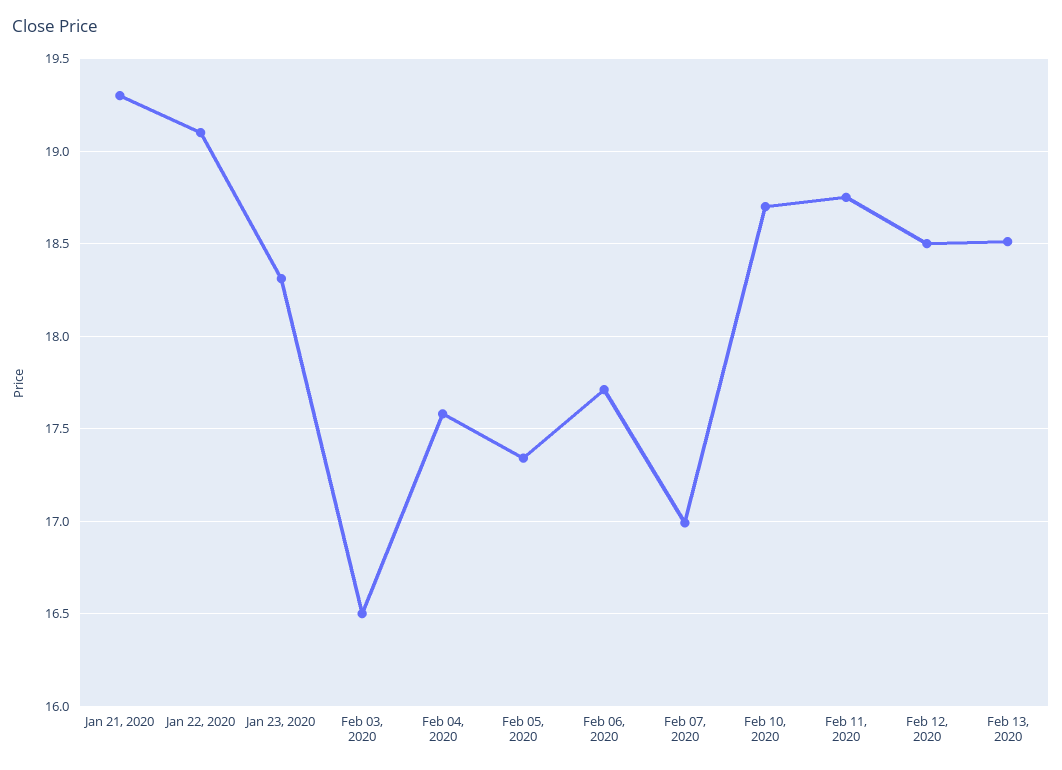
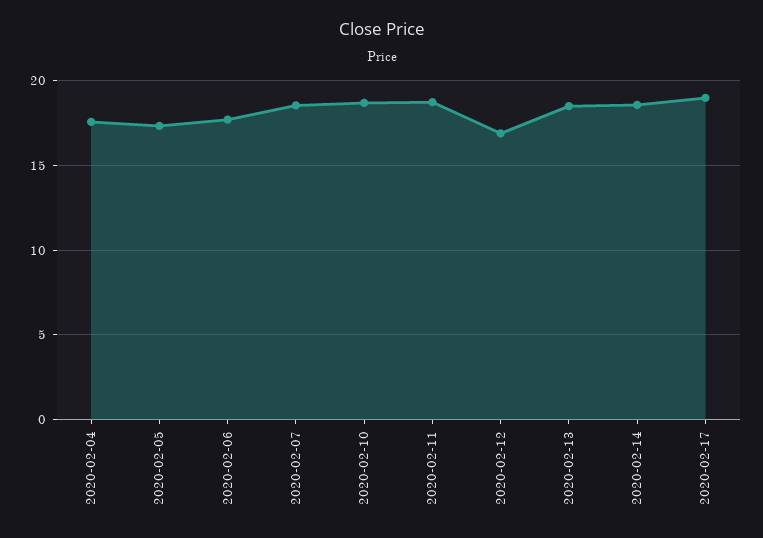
Jan 21, 2020: 19.3 -> none
Jan 22, 2020: 19.1 -> none
Jan 23, 2020: 18.3 -> none
Feb 03, 2020: 16.5 -> none
Feb 07, 2020: 17 -> 18.5
Feb 12, 2020: 18.5 -> 17
2020-02-14: none -> 18.5
2020-02-17: none -> 19

